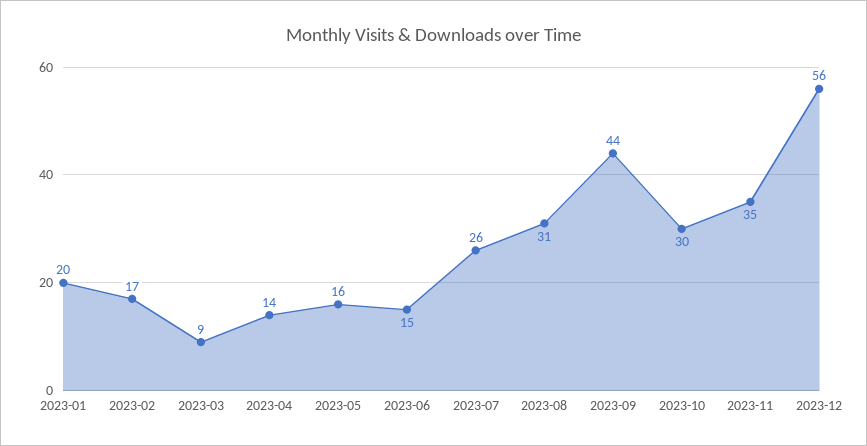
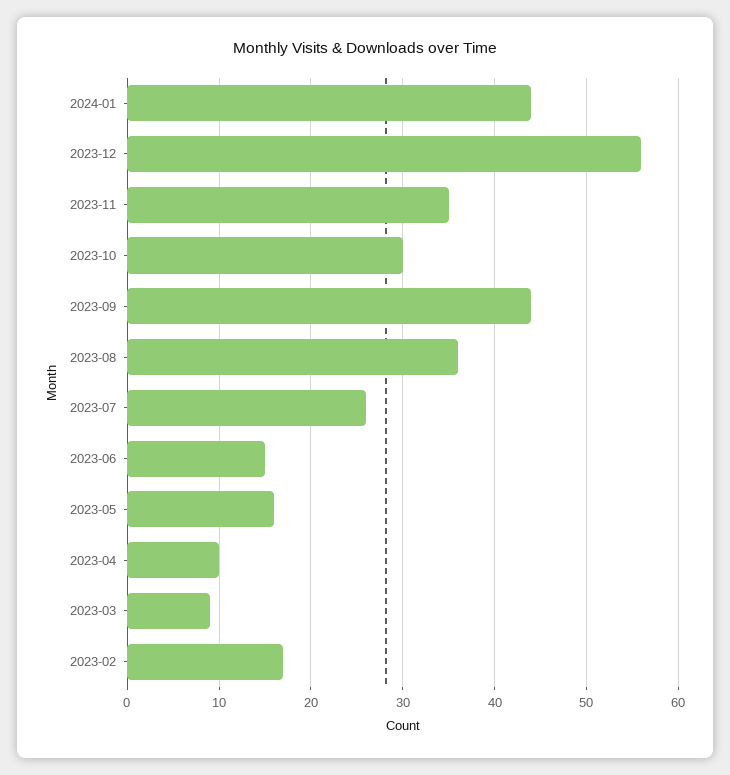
2023-01: 20 -> none
2023-04: 14 -> 10
2023-08: 31 -> 36
2024-01: none -> 44

